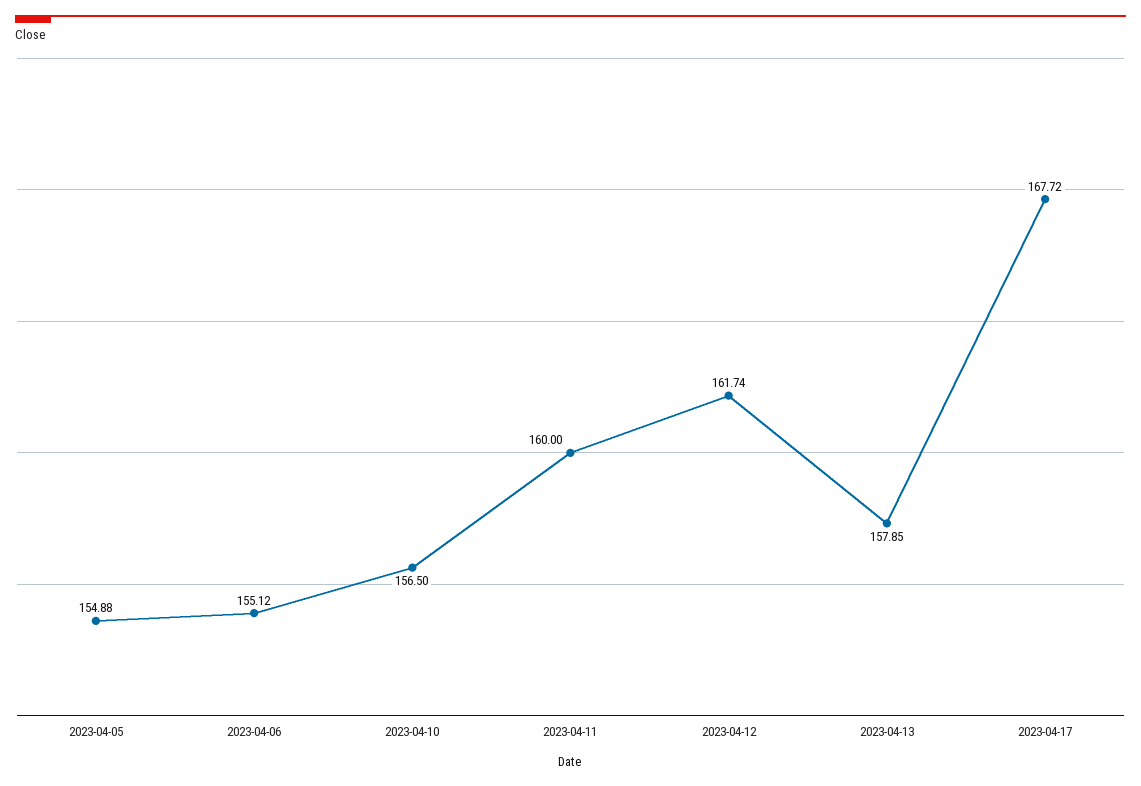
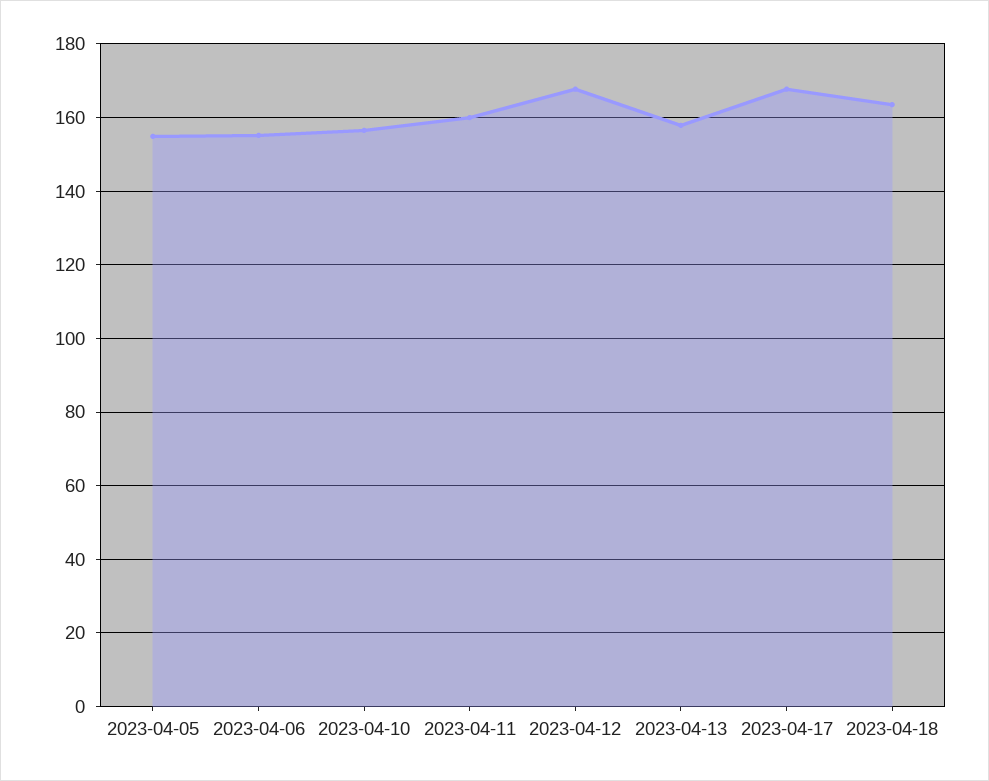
2023-04-12: 161.74 -> 168
2023-04-18: none -> 164

